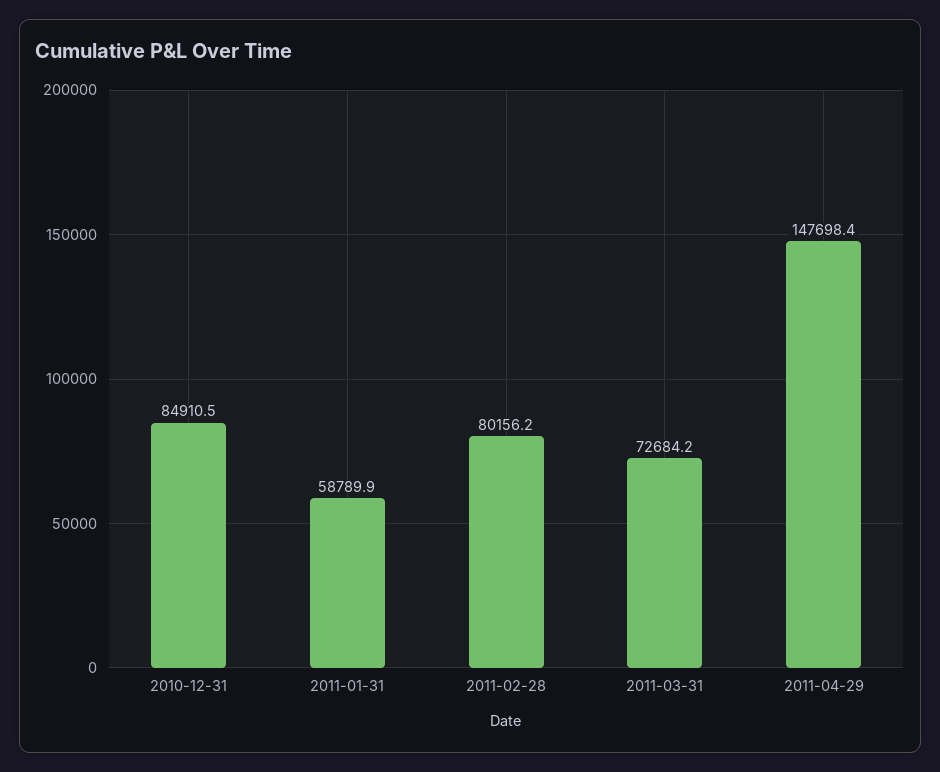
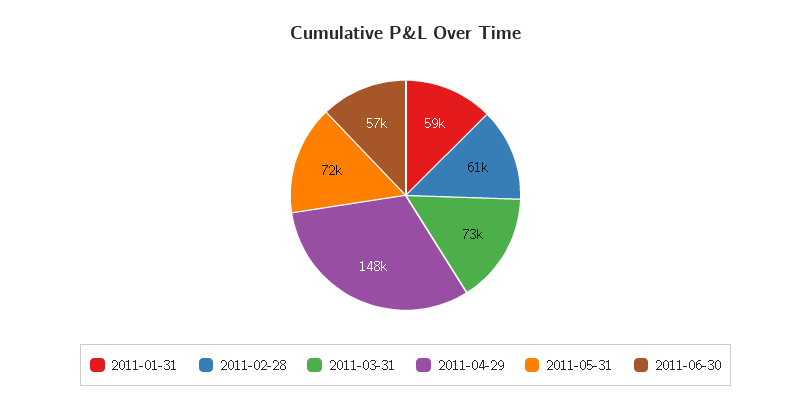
2010-12-31: 84910.5 -> none
2011-02-28: 80156.2 -> 61000
2011-05-31: none -> 72000
2011-06-30: none -> 57000

